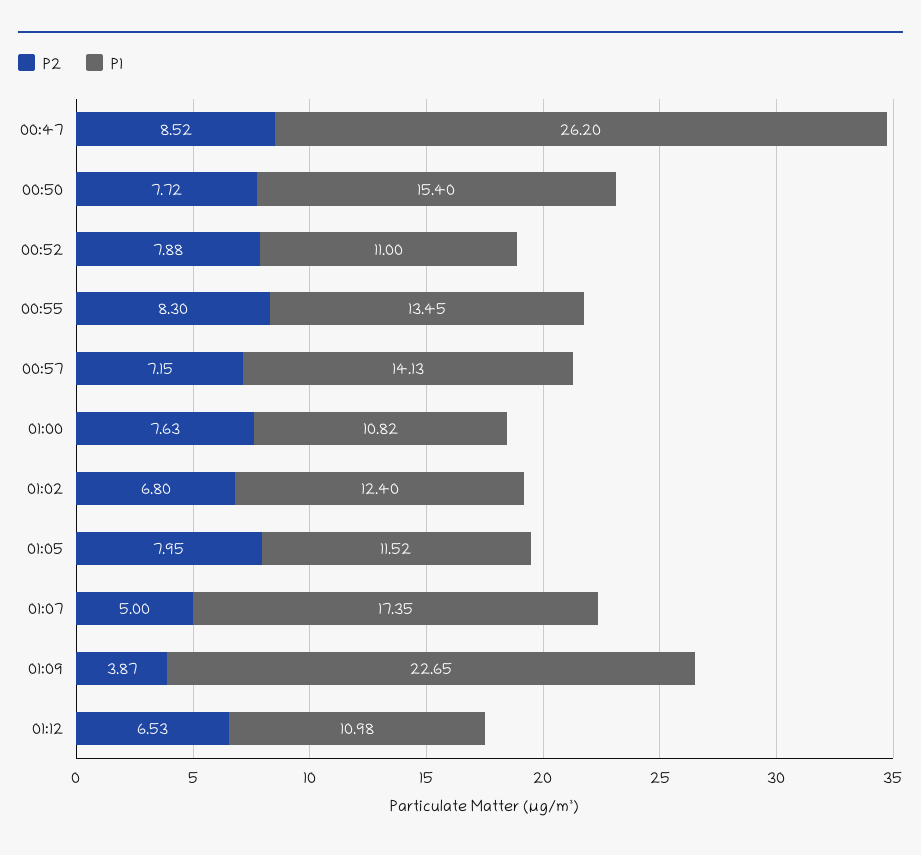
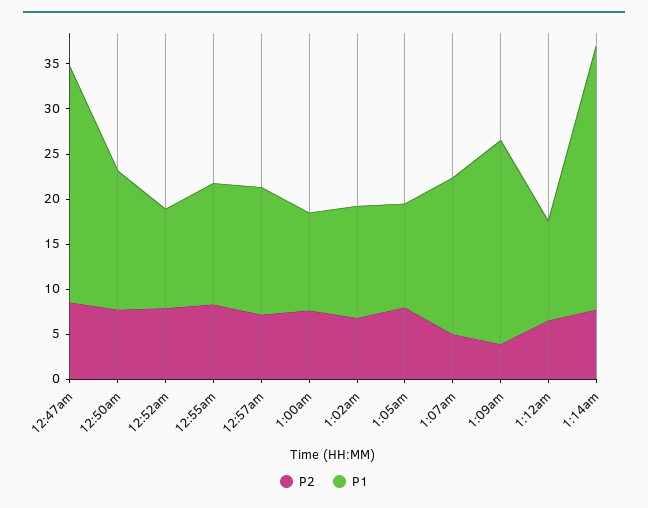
P2, 1:14am: none -> 8
P1, 1:14am: none -> 29

